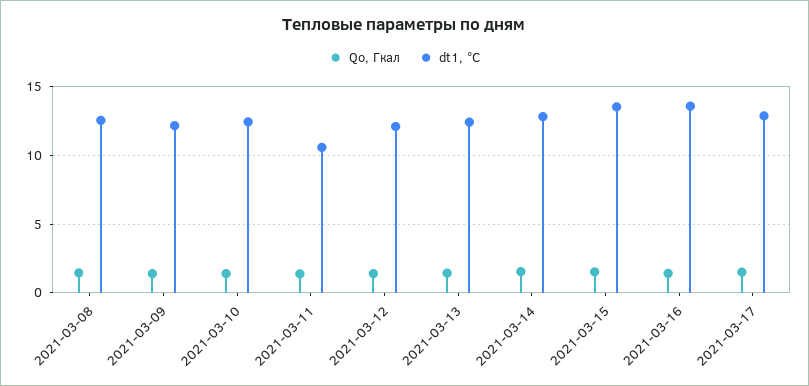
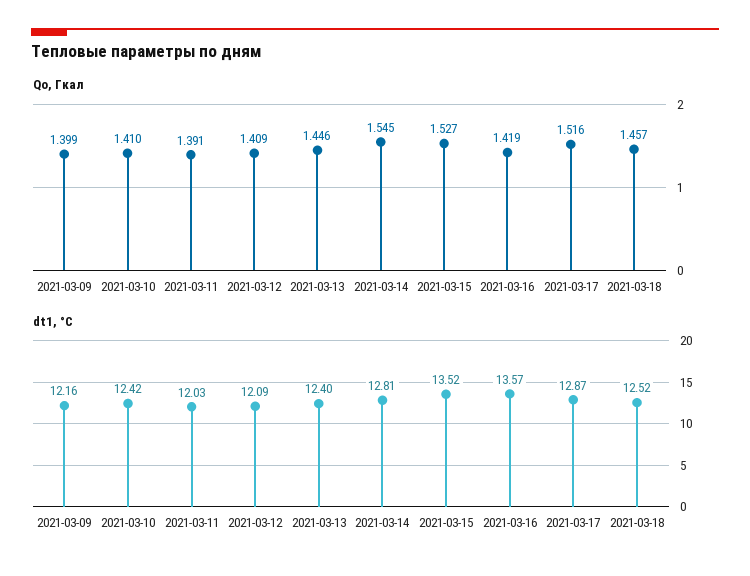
Qo, Гкал, 2021-03-08: 1.5 -> none
dt1, °C, 2021-03-08: 12.5 -> none
dt1, °C, 2021-03-11: 10.5 -> 12.03
Qo, Гкал, 2021-03-18: none -> 1.457
dt1, °C, 2021-03-18: none -> 12.52

